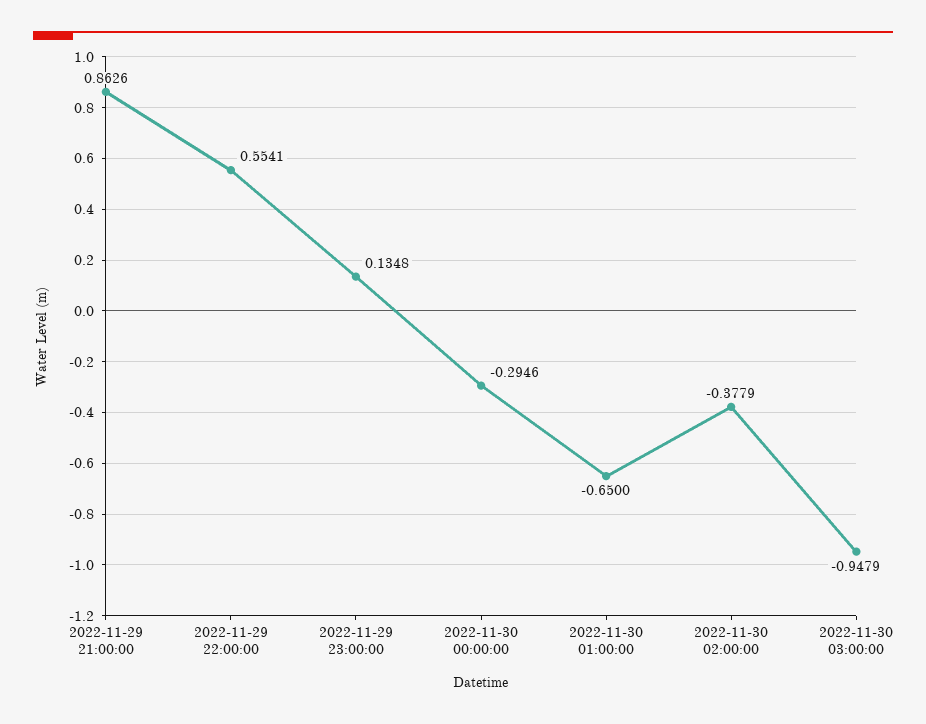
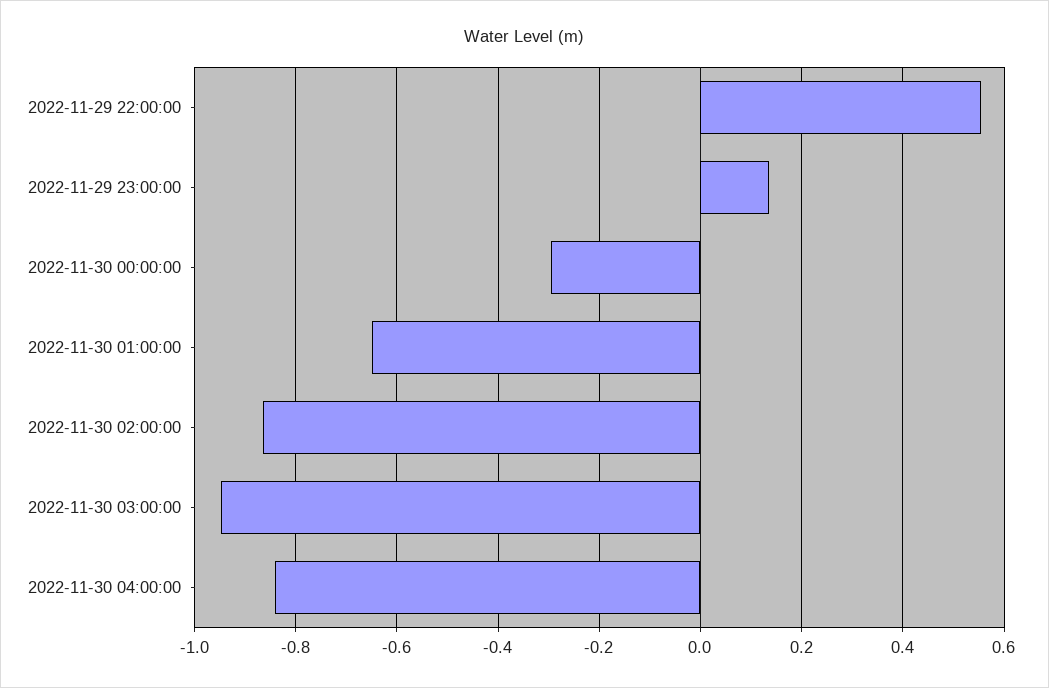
2022-11-29 21:00:00: 0.8626 -> none
2022-11-30 02:00:00: -0.3779 -> -0.86
2022-11-30 04:00:00: none -> -0.84

